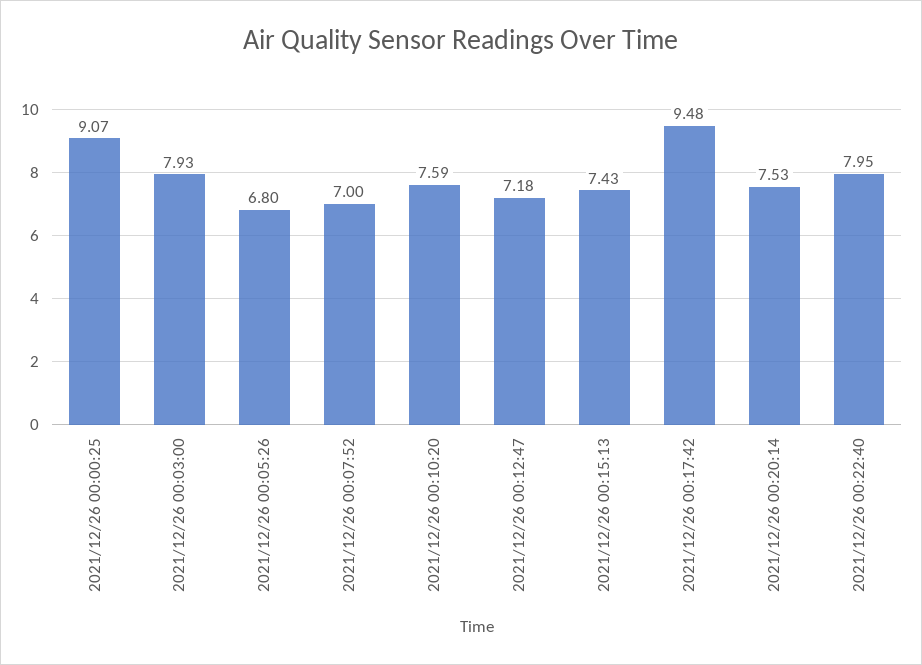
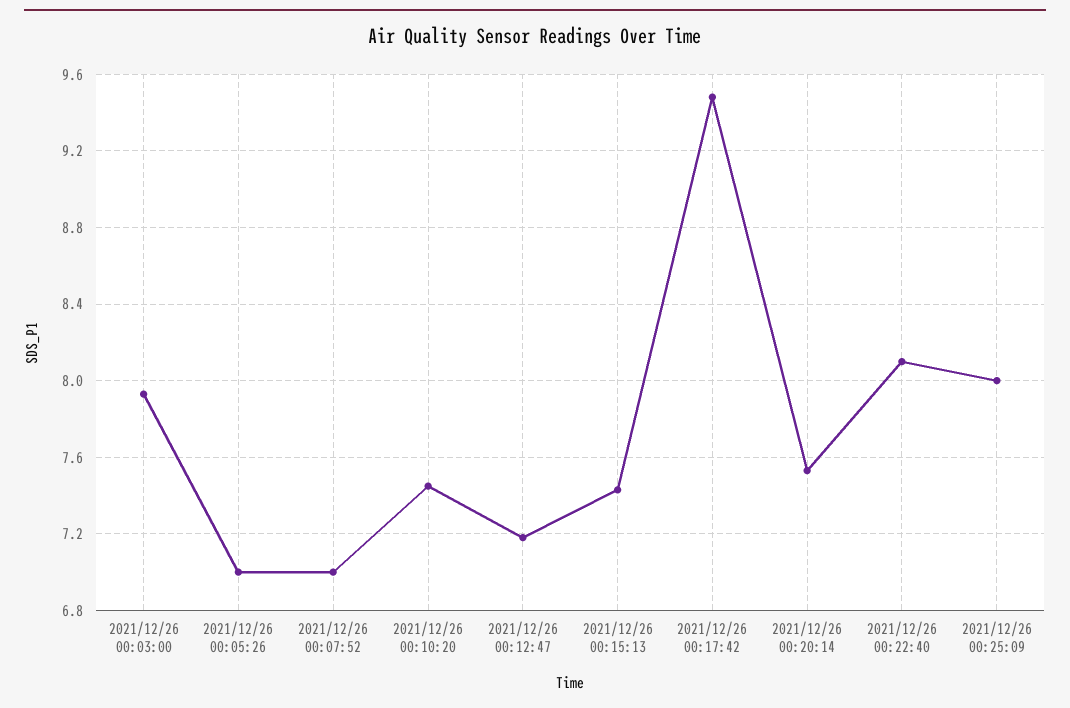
2021/12/26 00:00:25: 9.07 -> none
2021/12/26 00:05:26: 6.8 -> 7
2021/12/26 00:10:20: 7.59 -> 7.45
2021/12/26 00:22:40: 7.95 -> 8.1
2021/12/26 00:25:09: none -> 8

